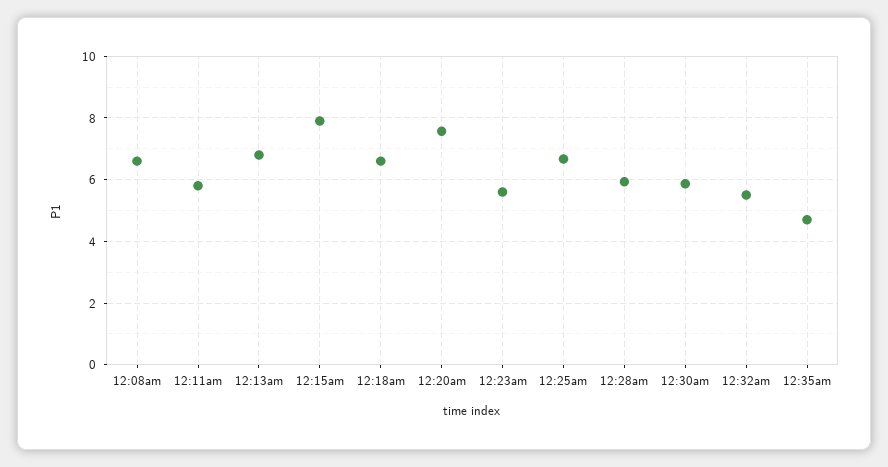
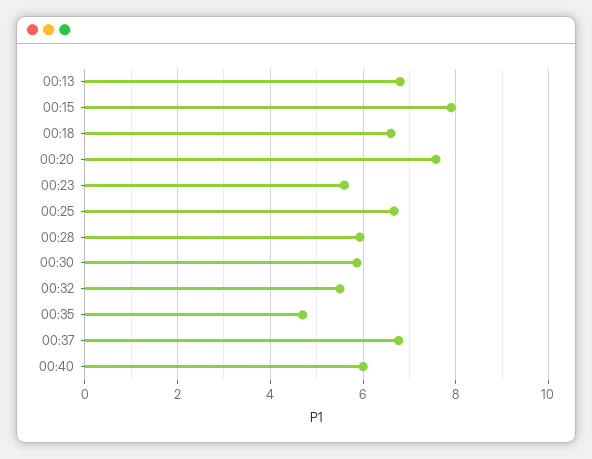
12:08am: 6.6 -> none
12:11am: 5.8 -> none
00:37: none -> 6.8
00:40: none -> 6

